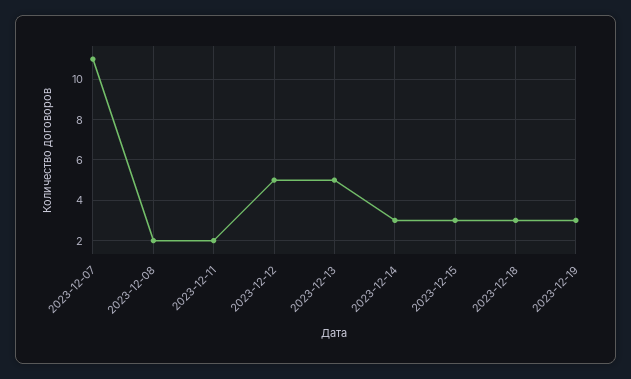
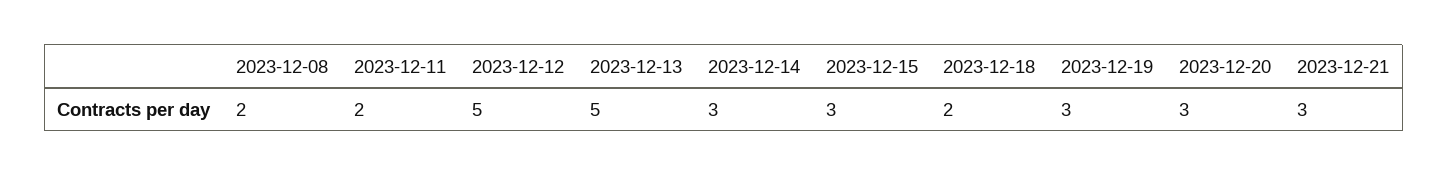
2023-12-07: 11 -> none
2023-12-18: 3 -> 2
2023-12-20: none -> 3
2023-12-21: none -> 3

